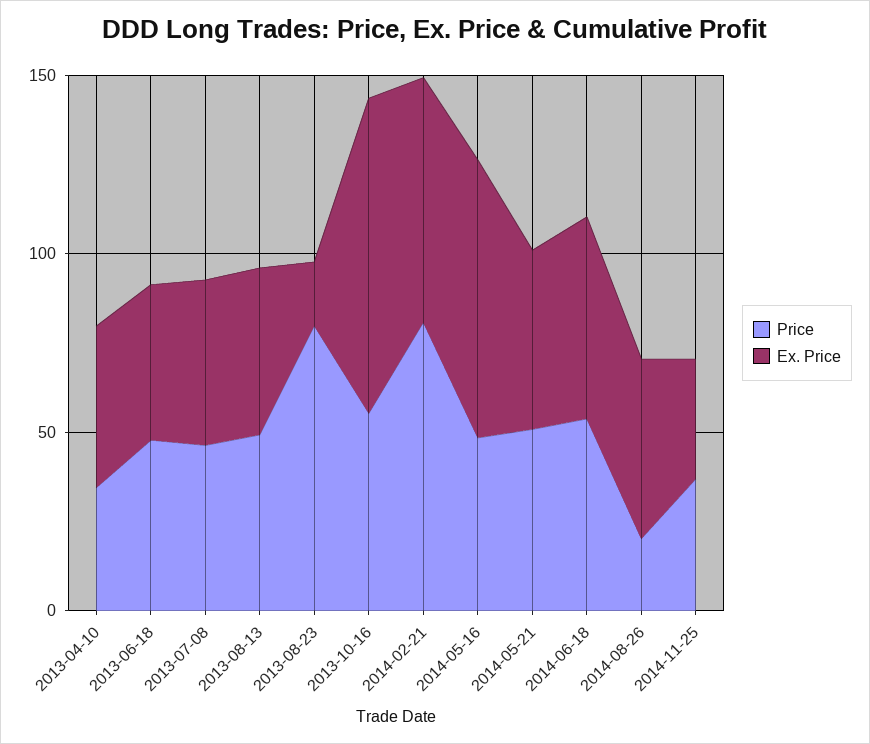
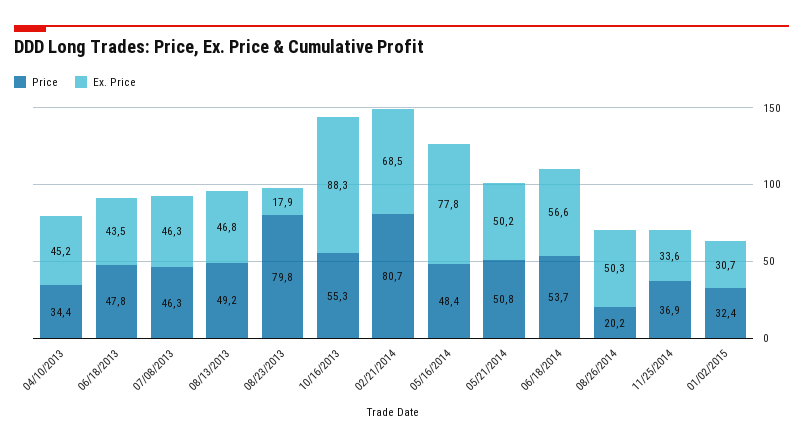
Price, 01/02/2015: none -> 32.4
Ex. Price, 01/02/2015: none -> 30.7

